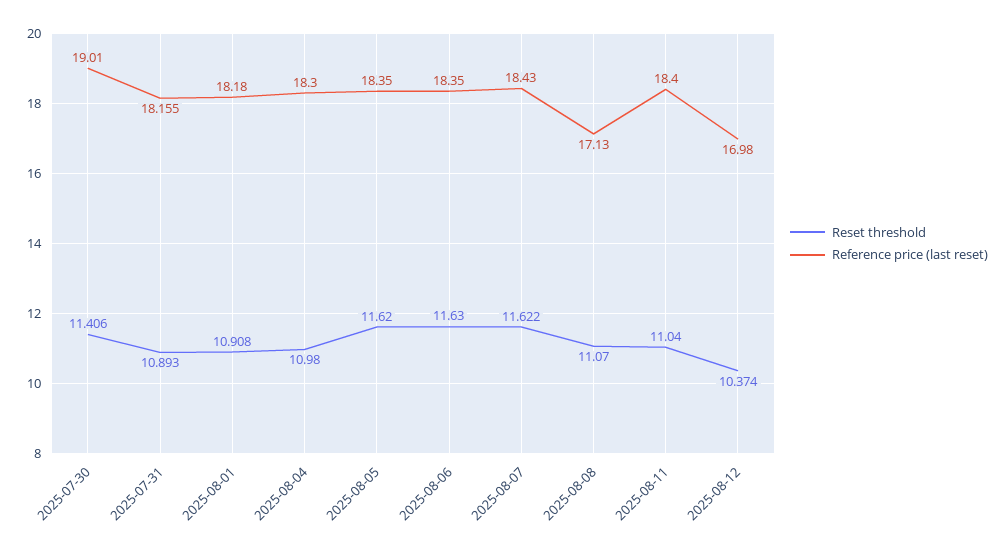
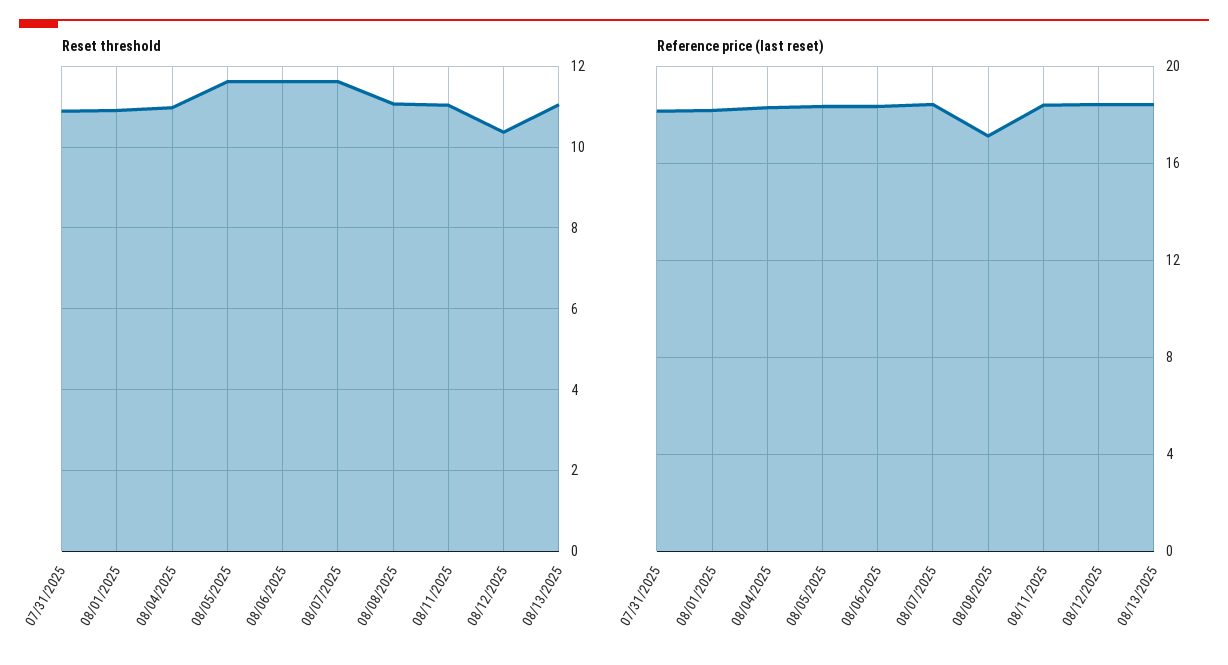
Reset threshold, 2025-07-30: 11.406 -> none
Reference price (last reset), 2025-07-30: 19.01 -> none
Reference price (last reset), 2025-08-12: 16.98 -> 18.5
Reset threshold, 08/13/2025: none -> 11
Reference price (last reset), 08/13/2025: none -> 18.5

